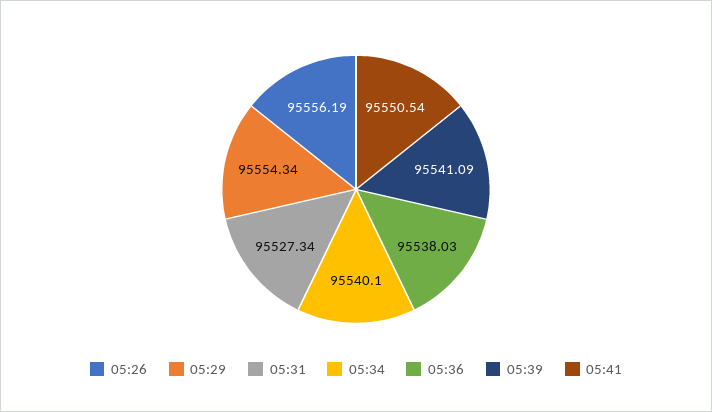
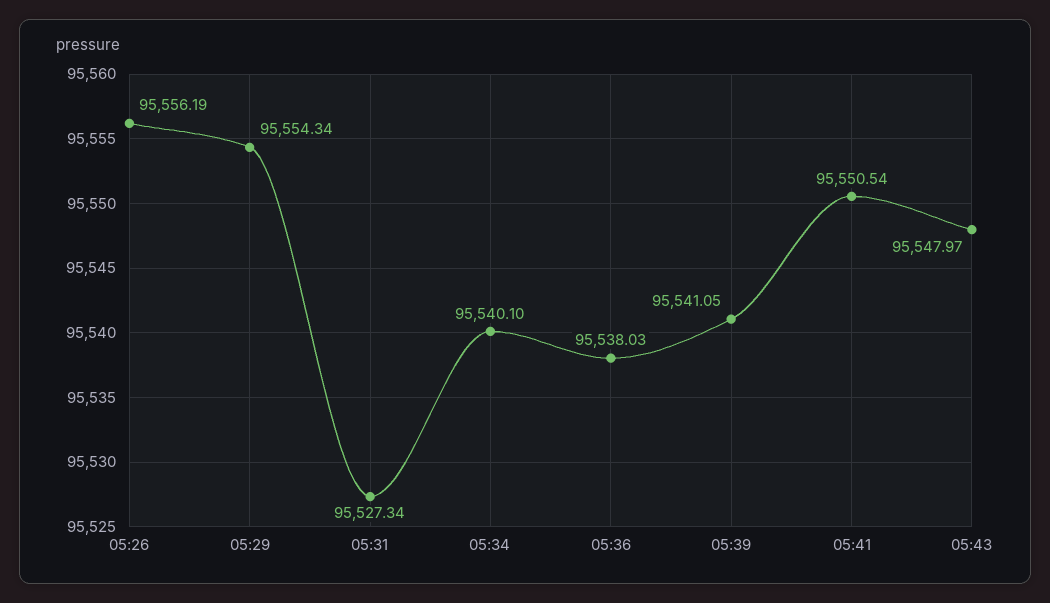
05:39: 95541.09 -> 95541.05
05:43: none -> 95547.97

